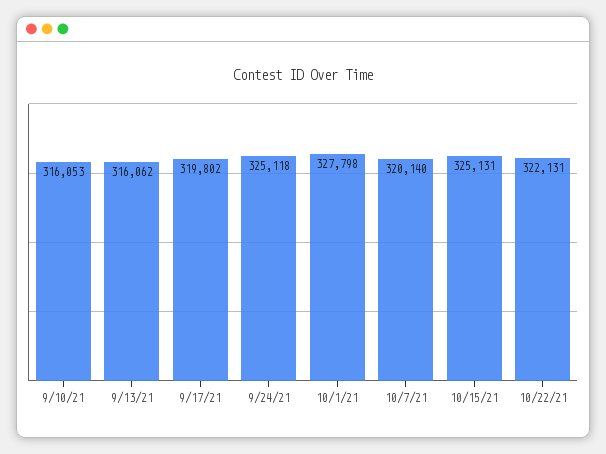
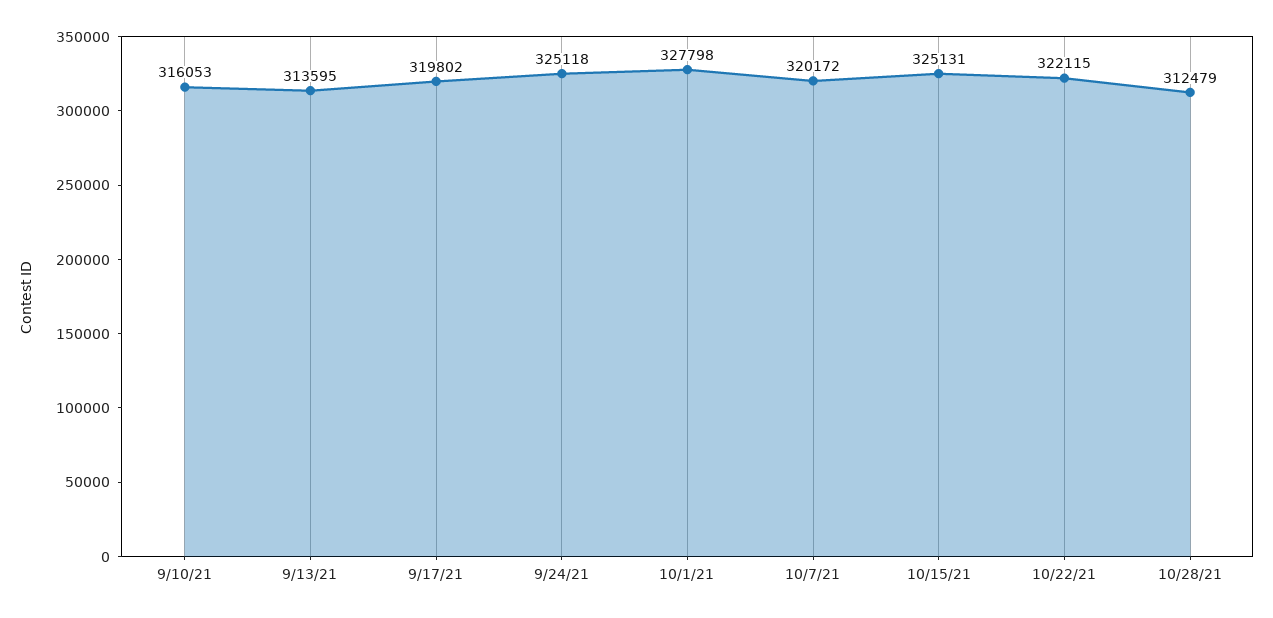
9/13/21: 316062 -> 313595
10/7/21: 320140 -> 320172
10/22/21: 322131 -> 322115
10/28/21: none -> 312479

